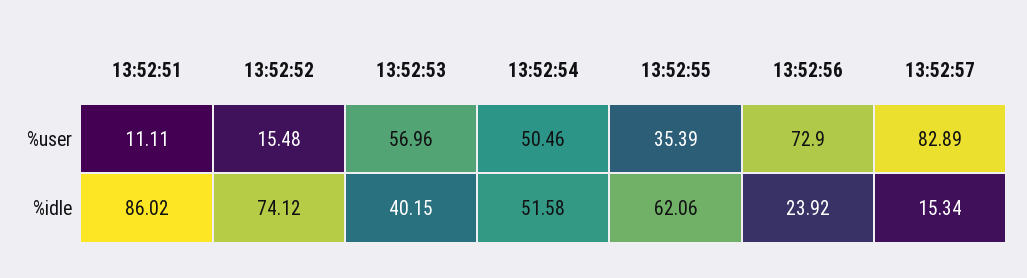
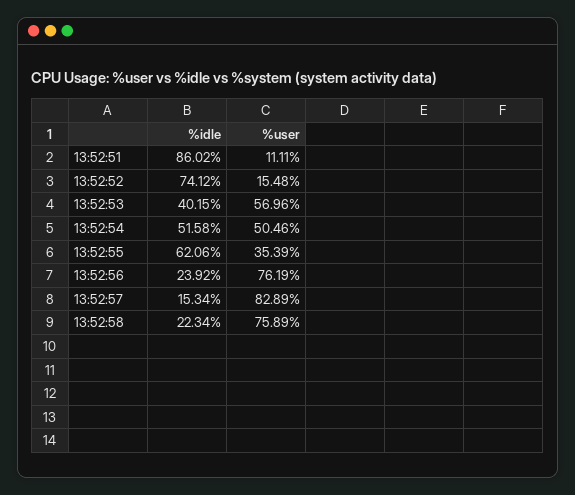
13:52:56, %user: 72.9 -> 76.19
13:52:58, %idle: none -> 22.34
13:52:58, %user: none -> 75.89

